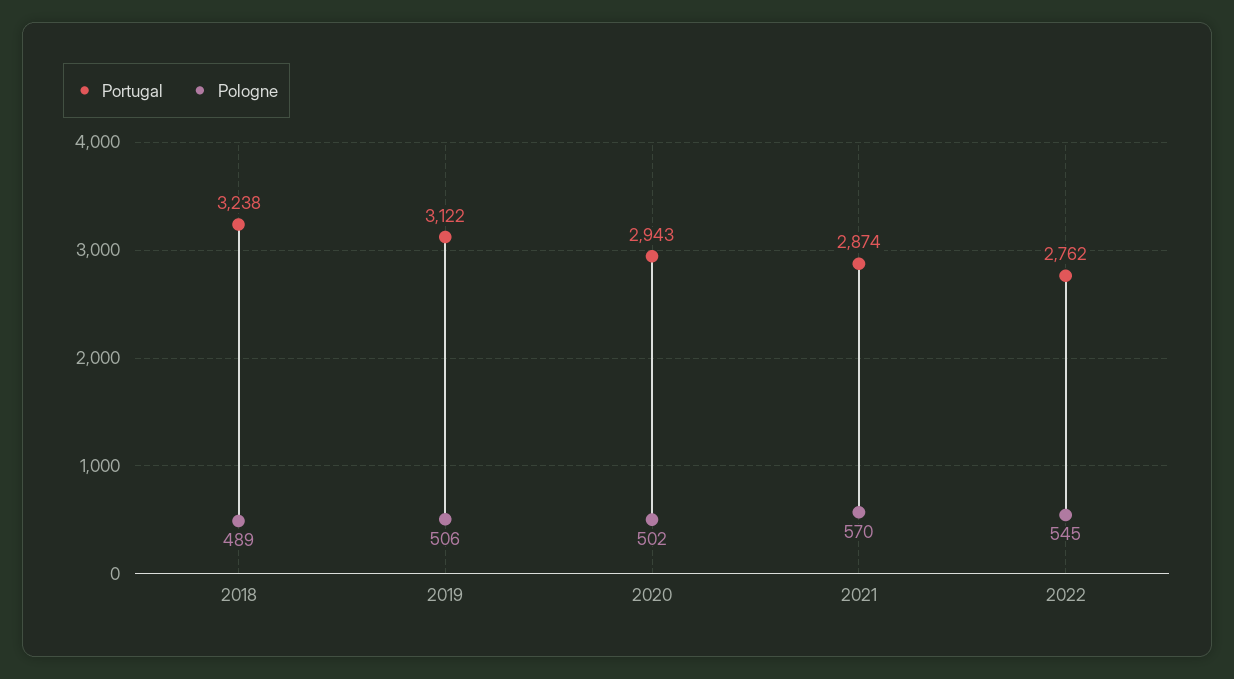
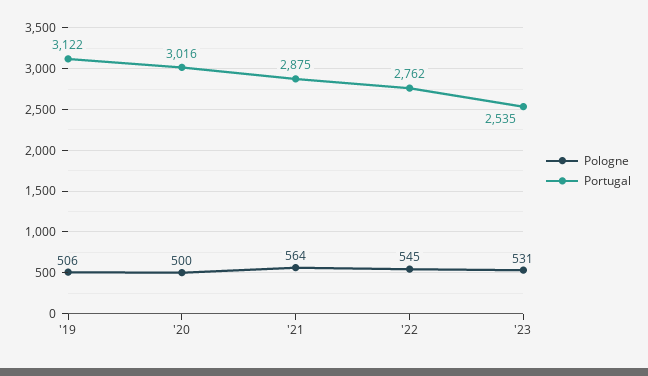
Portugal, 2018: 3238 -> none
Pologne, 2018: 489 -> none
Portugal, 2020: 2943 -> 3016
Pologne, 2020: 502 -> 500
Portugal, 2021: 2874 -> 2875
Pologne, 2021: 570 -> 564
Pologne, '23: none -> 531
Portugal, '23: none -> 2535

